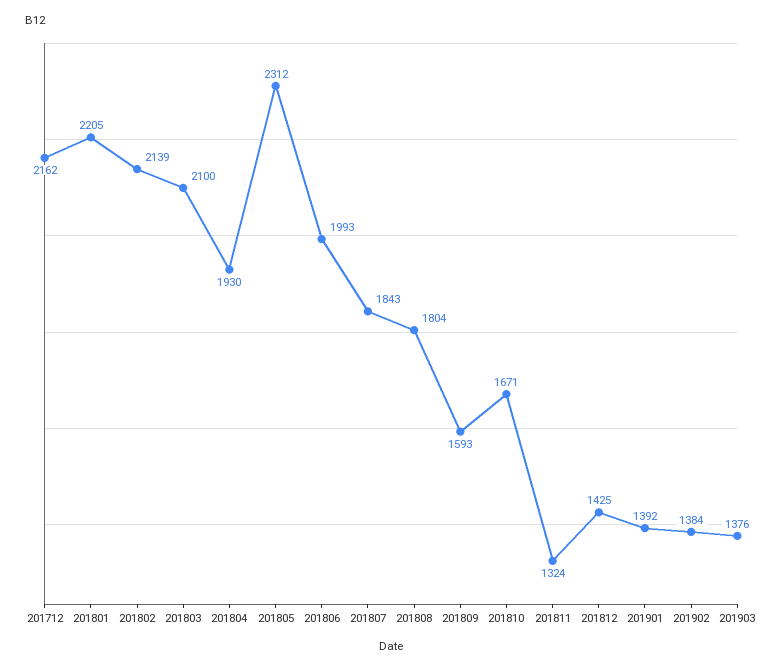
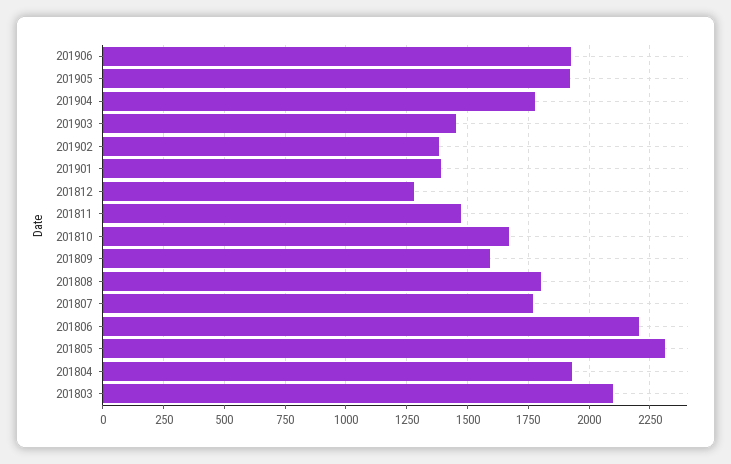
201712: 2162 -> none
201801: 2205 -> none
201802: 2139 -> none
201806: 1993 -> 2200
201807: 1843 -> 1775
201811: 1324 -> 1475
201812: 1425 -> 1275
201903: 1376 -> 1450
201906: none -> 1925
201905: none -> 1925
201904: none -> 1775

